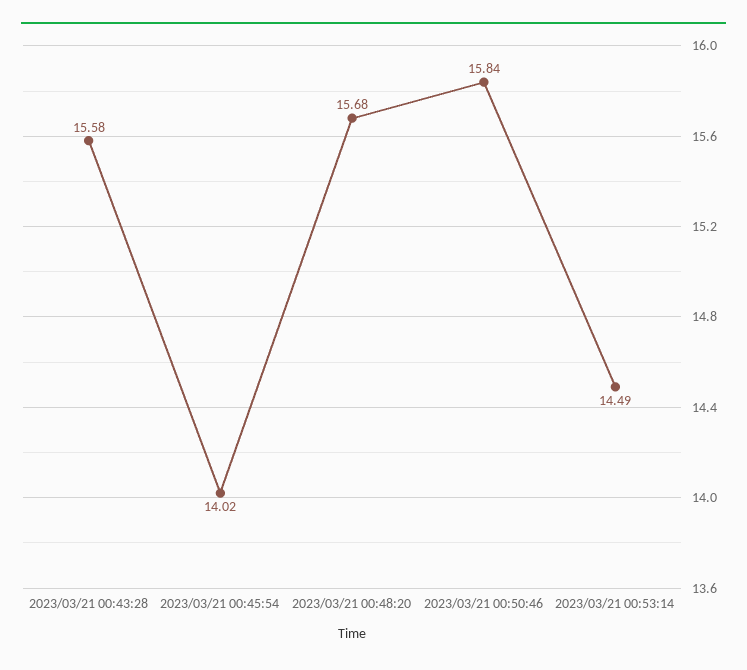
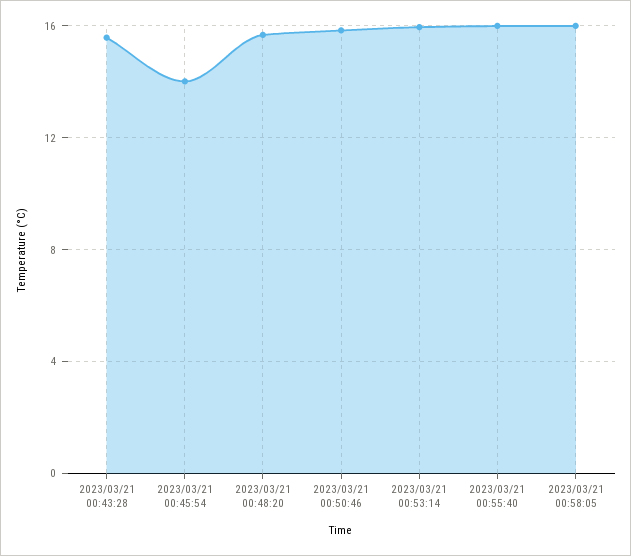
2023/03/21 00:53:14: 14.49 -> 16
2023/03/21 00:55:40: none -> 16
2023/03/21 00:58:05: none -> 16

